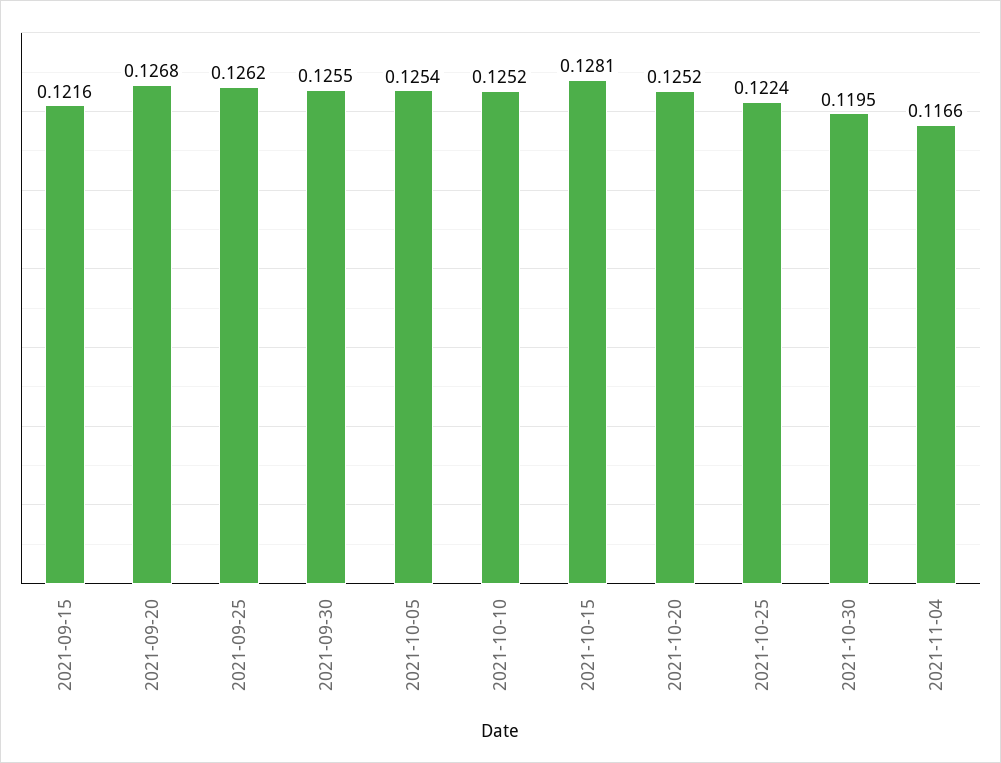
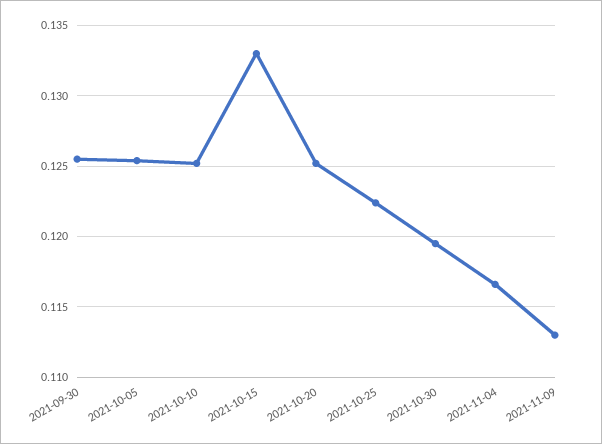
2021-09-15: 0.1216 -> none
2021-09-20: 0.1268 -> none
2021-09-25: 0.1262 -> none
2021-10-15: 0.1281 -> 0.133
2021-11-09: none -> 0.113

